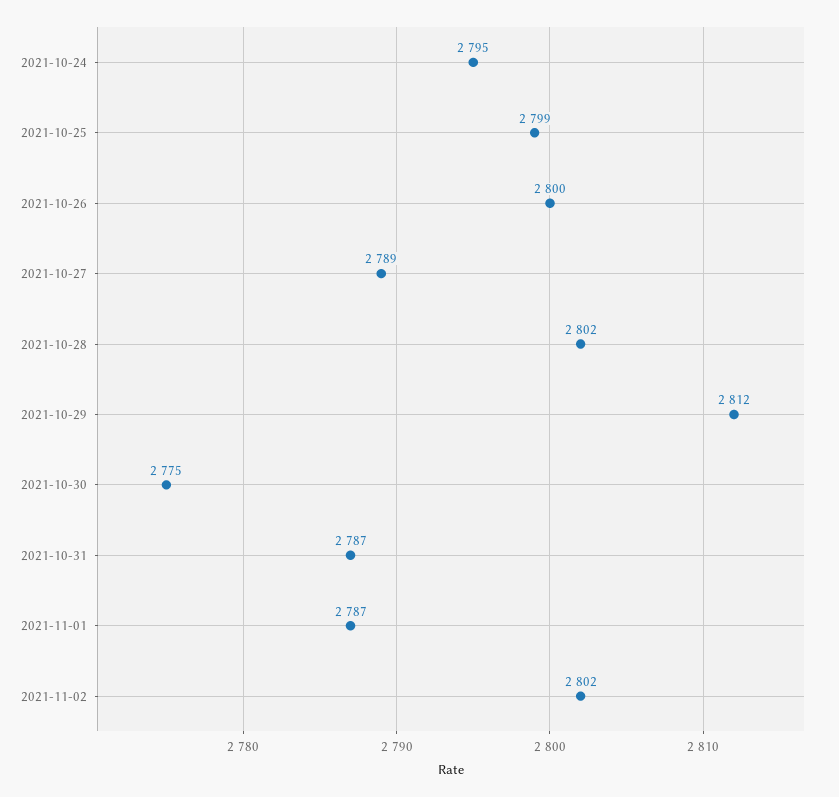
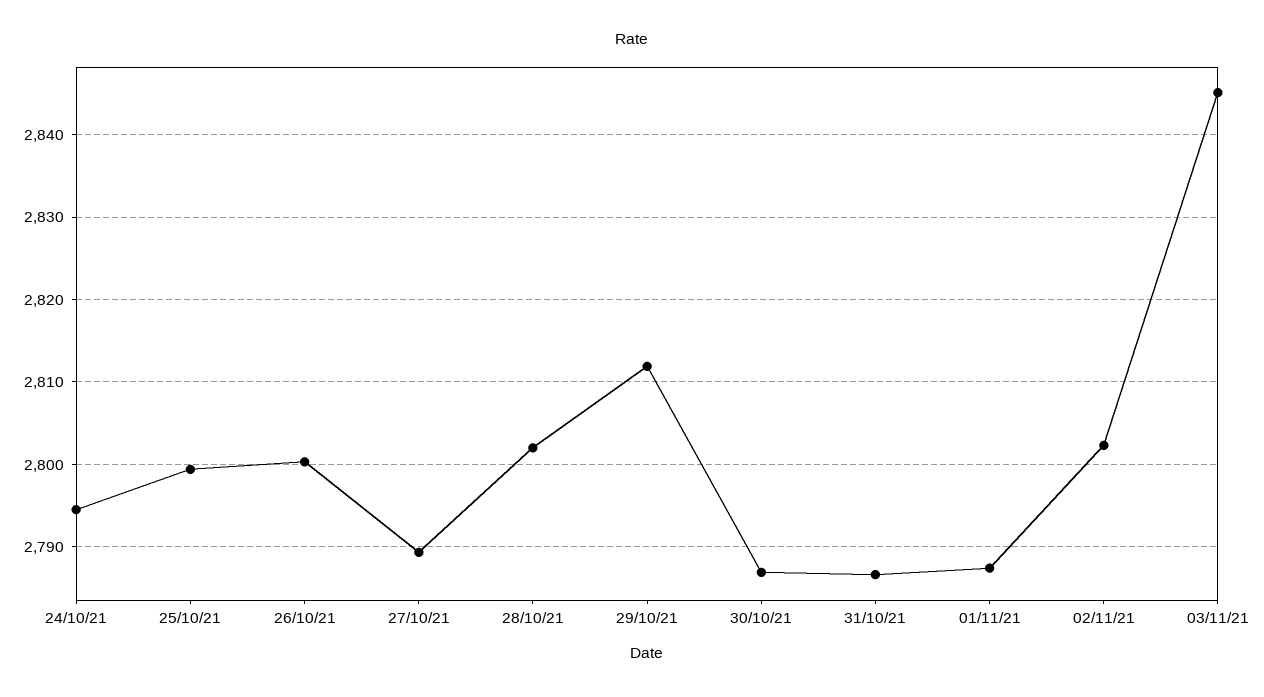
2021-10-30: 2775 -> 2787
03/11/21: none -> 2845

